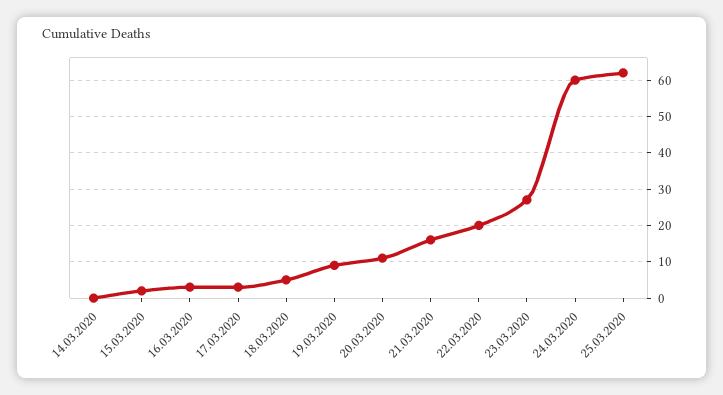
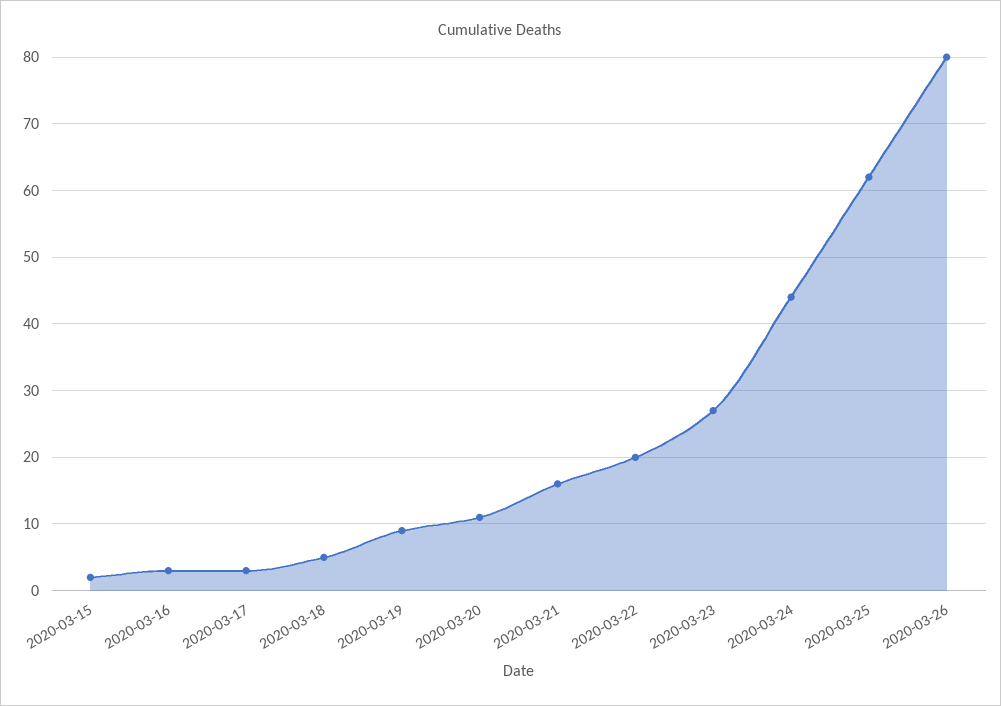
14.03.2020: 0 -> none
24.03.2020: 60 -> 44
2020-03-26: none -> 80

